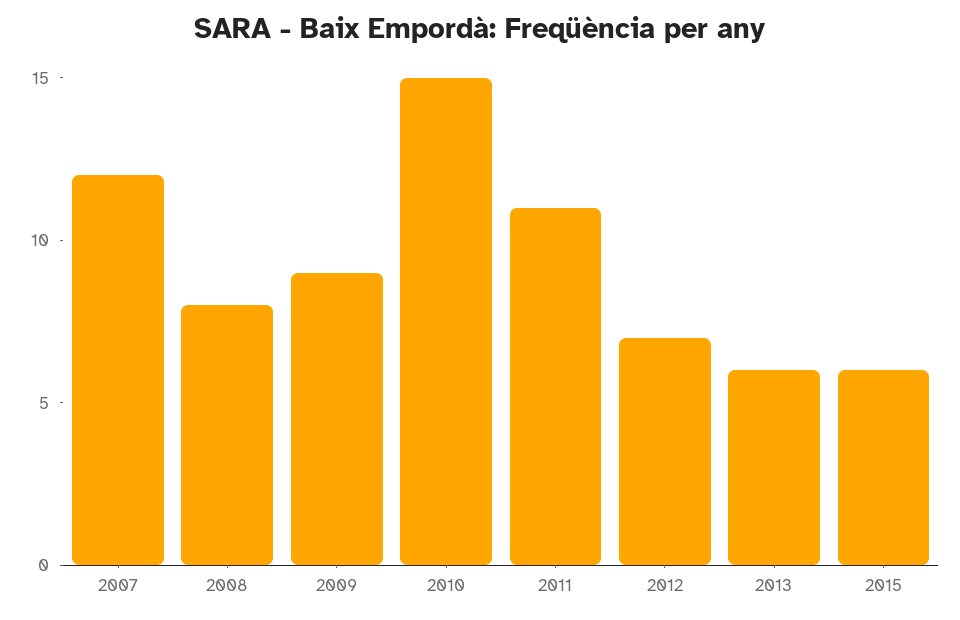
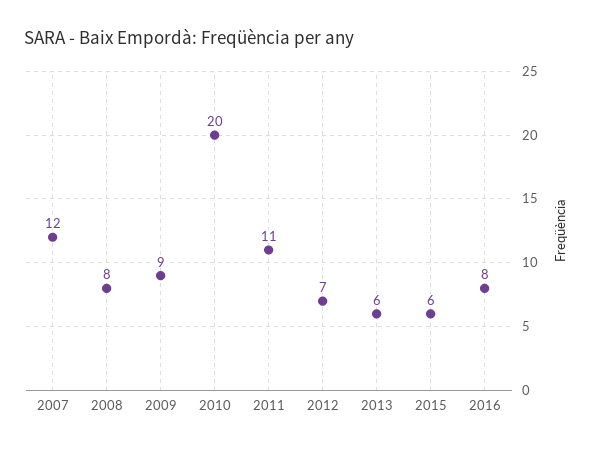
2010: 15 -> 20
2016: none -> 8

